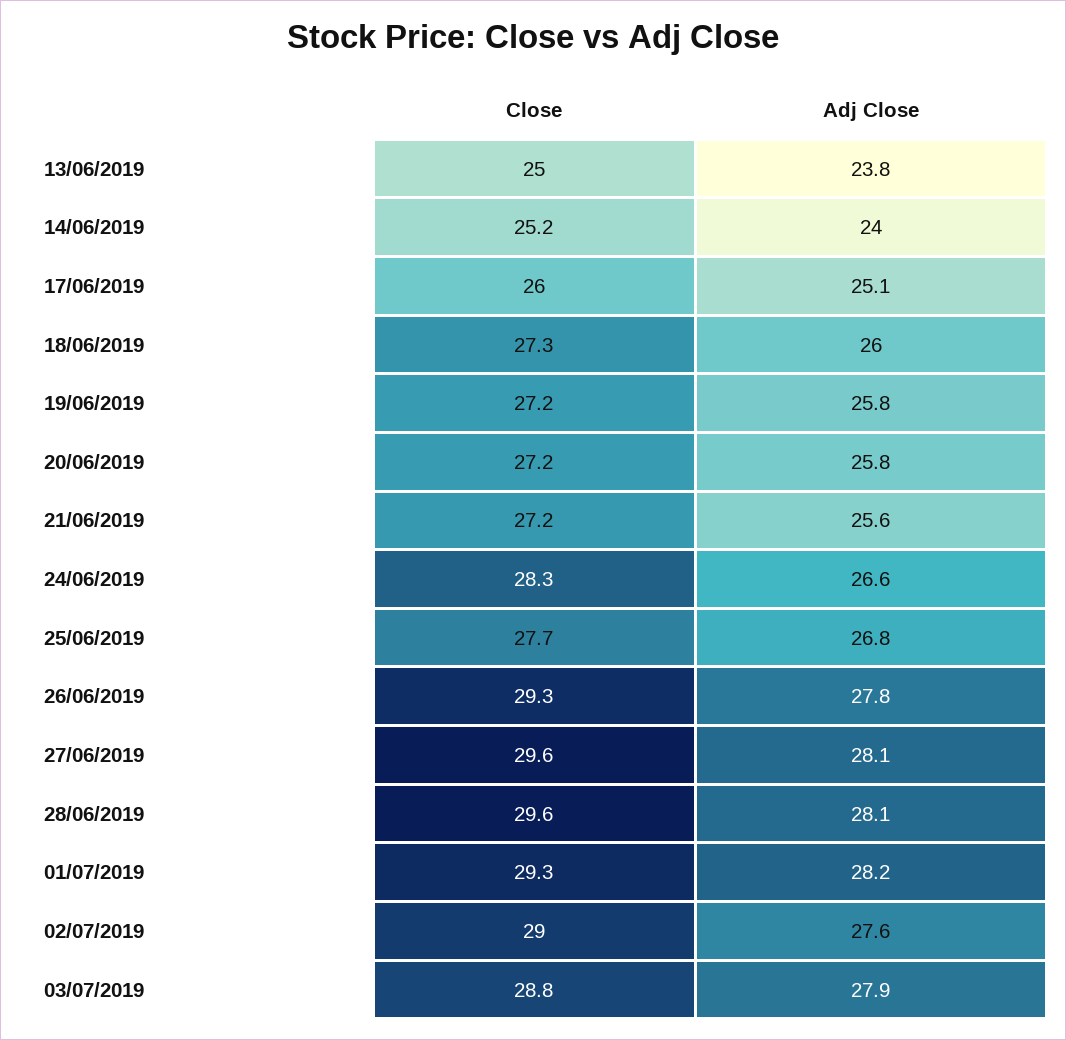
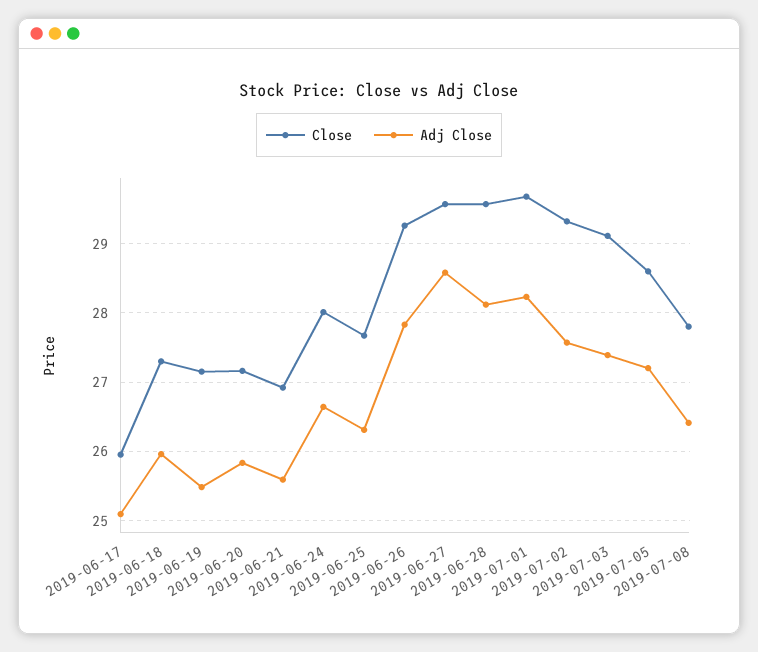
Close, 13/06/2019: 25 -> none
Adj Close, 13/06/2019: 23.8 -> none
Close, 14/06/2019: 25.2 -> none
Adj Close, 14/06/2019: 24 -> none
Adj Close, 19/06/2019: 25.8 -> 25.5
Close, 21/06/2019: 27.2 -> 26.9
Close, 24/06/2019: 28.3 -> 28
Adj Close, 25/06/2019: 26.8 -> 26.3
Adj Close, 27/06/2019: 28.1 -> 28.6
Close, 01/07/2019: 29.3 -> 29.7
Close, 02/07/2019: 29 -> 29.3
Close, 03/07/2019: 28.8 -> 29.1
Adj Close, 03/07/2019: 27.9 -> 27.4
Close, 2019-07-05: none -> 28.6
Adj Close, 2019-07-05: none -> 27.2
Close, 2019-07-08: none -> 27.8
Adj Close, 2019-07-08: none -> 26.4

